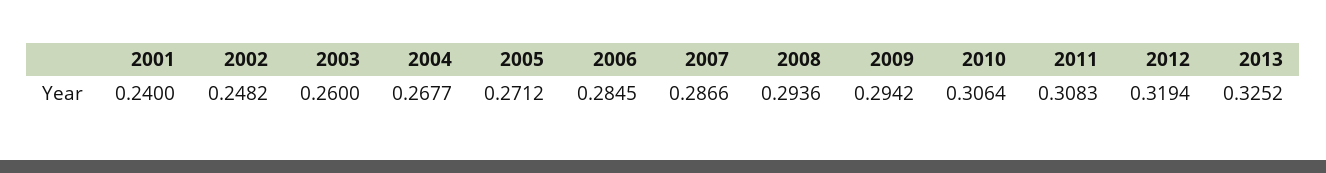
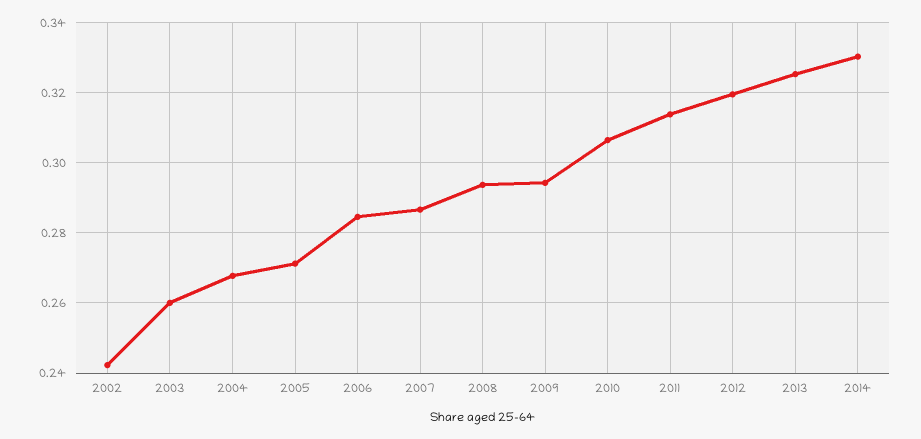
2001: 0.24 -> none
2002: 0.2482 -> 0.242
2011: 0.3083 -> 0.314
2014: none -> 0.33

